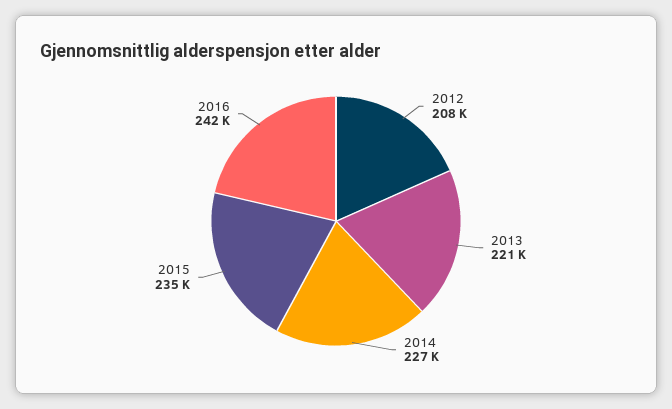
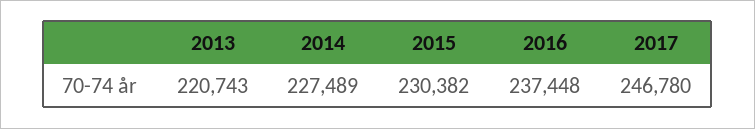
2012: 208000 -> none
2015: 235000 -> 230382
2016: 242000 -> 237448
2017: none -> 246780

